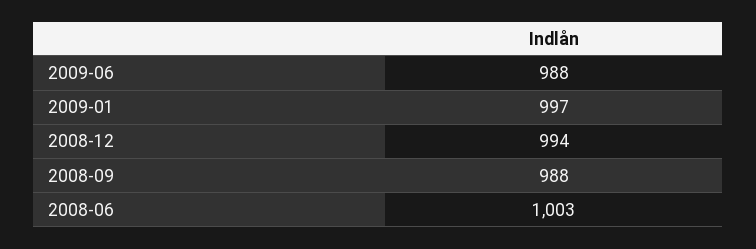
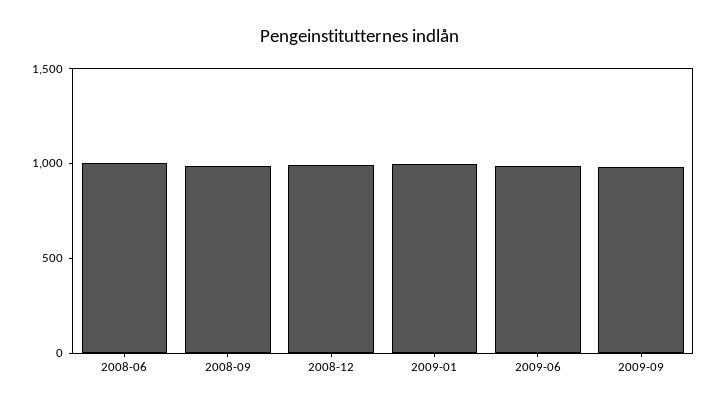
2009-09: none -> 1000

